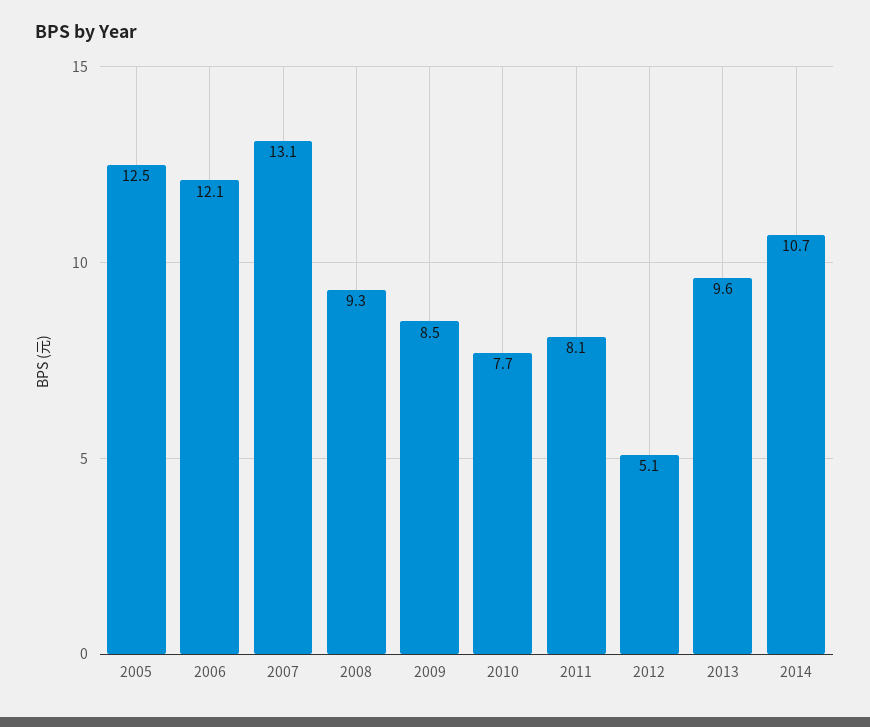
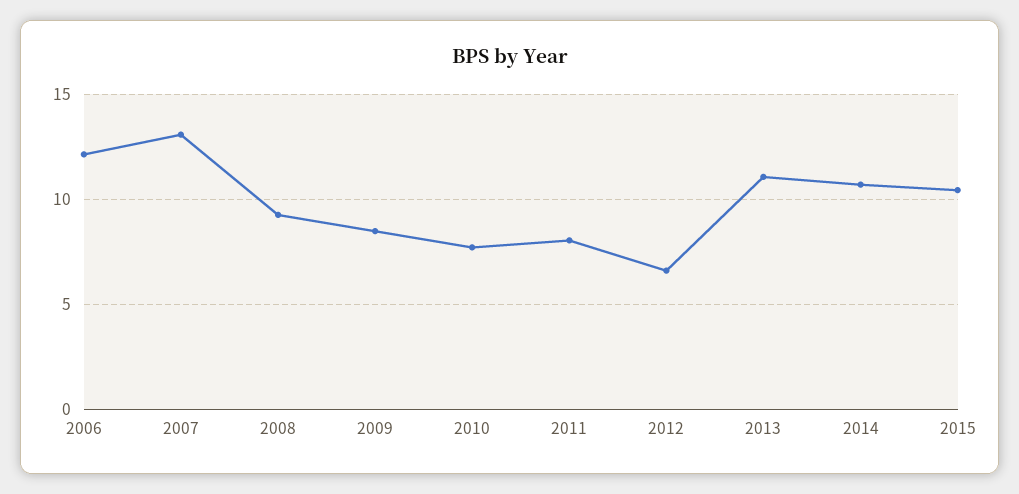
2005: 12.5 -> none
2012: 5.1 -> 6.5
2013: 9.6 -> 11
2015: none -> 10.5

